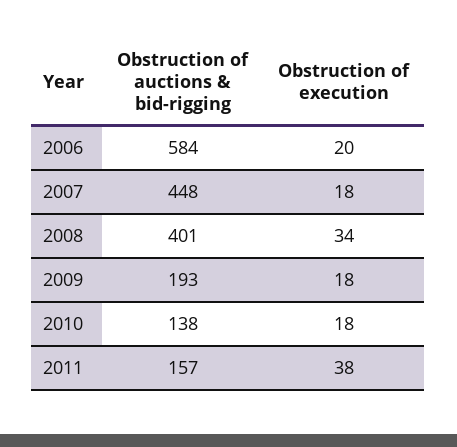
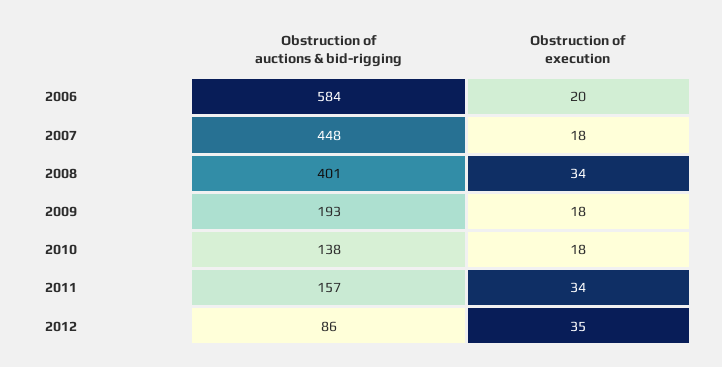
Obstruction of execution, 2011: 38 -> 34
Obstruction of auctions & bid-rigging, 2012: none -> 86
Obstruction of execution, 2012: none -> 35

